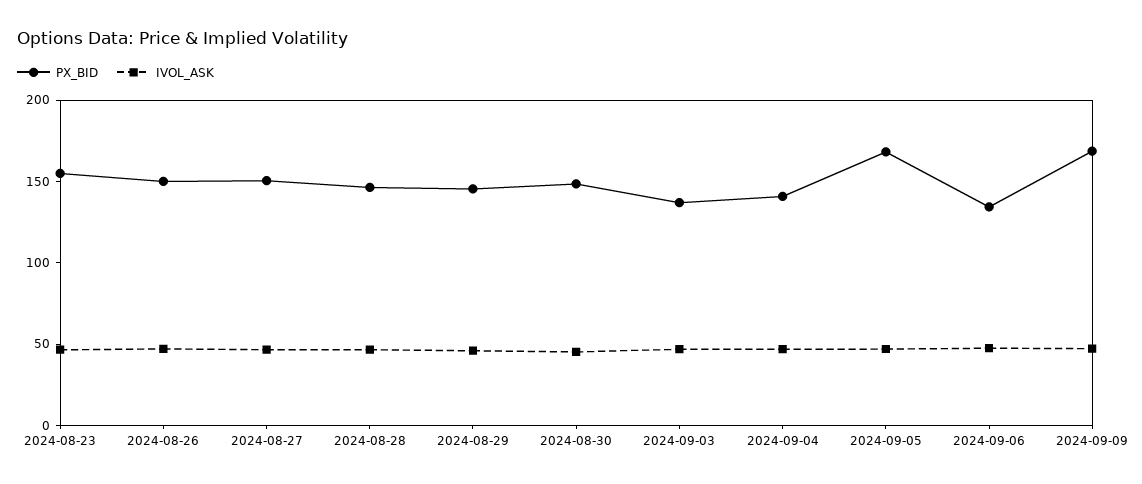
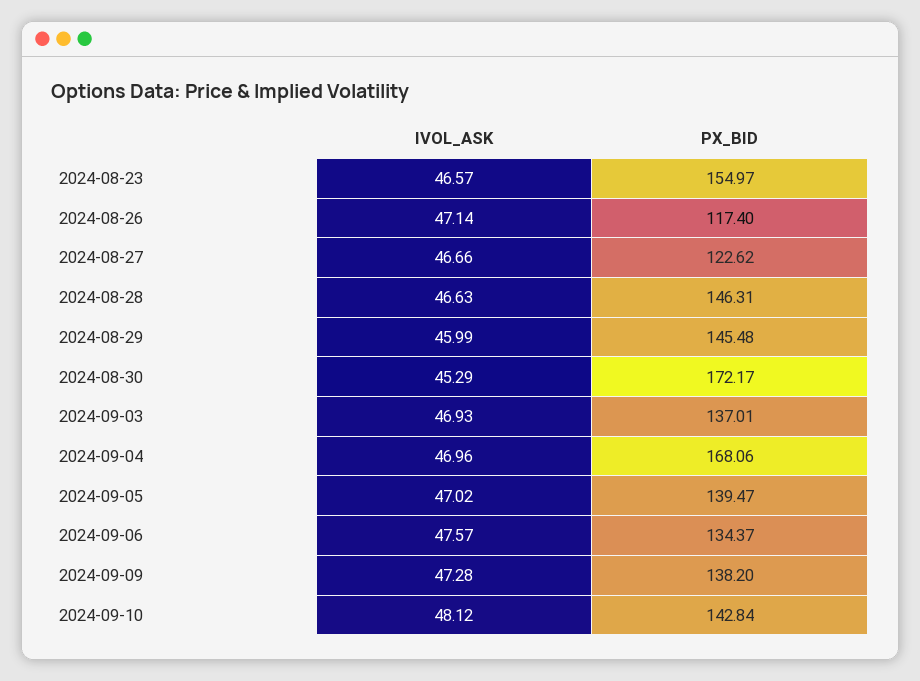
PX_BID, 2024-08-26: 150 -> 117.4
PX_BID, 2024-08-27: 150 -> 122.62
PX_BID, 2024-08-30: 150 -> 172.17
PX_BID, 2024-09-04: 140 -> 168.06
PX_BID, 2024-09-05: 170 -> 139.47
PX_BID, 2024-09-09: 170 -> 138.2
IVOL_ASK, 2024-09-10: none -> 48.12
PX_BID, 2024-09-10: none -> 142.84

